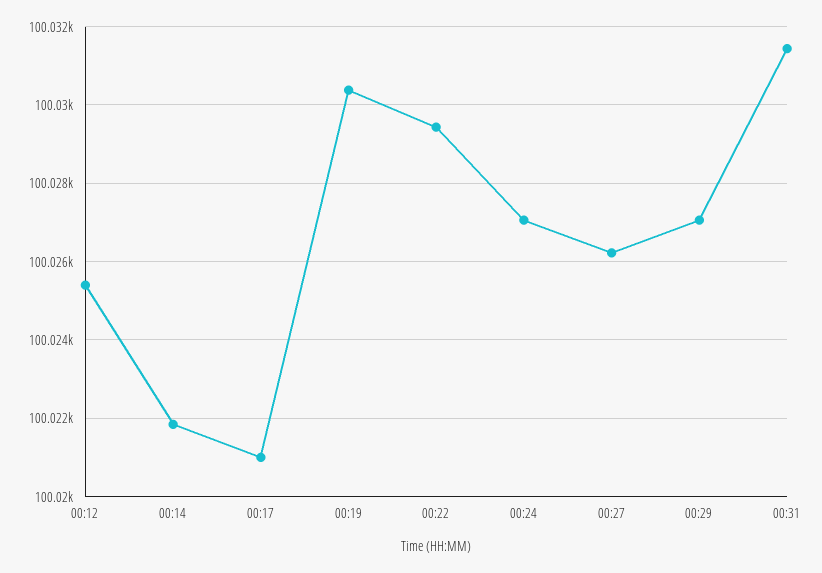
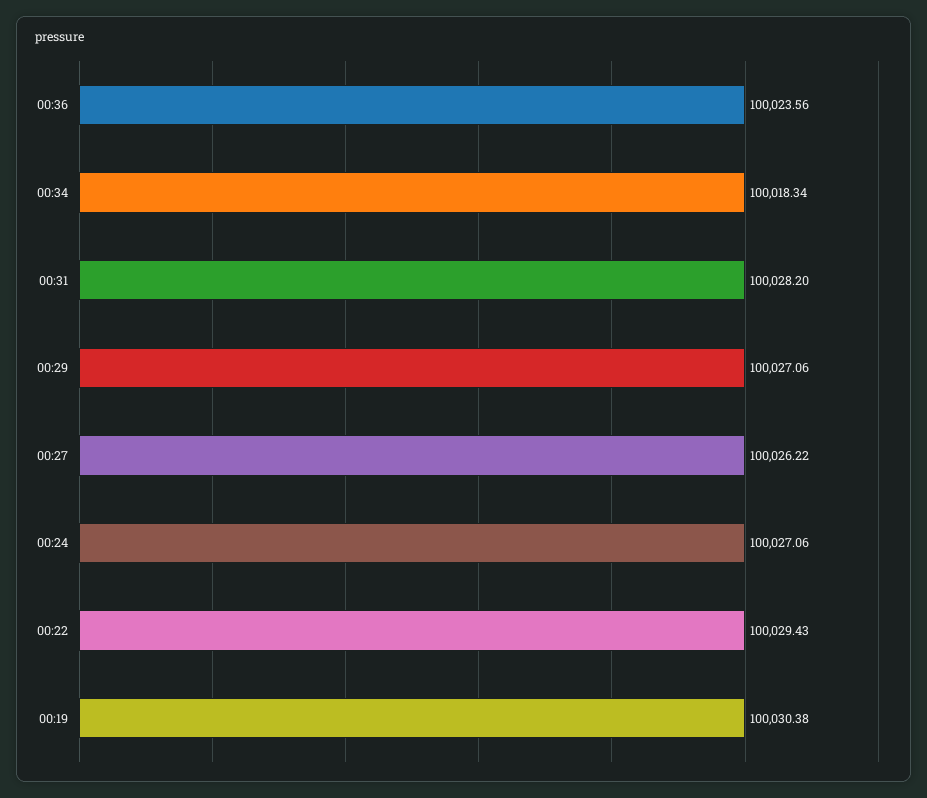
00:12: 100025.4 -> none
00:14: 100021.8 -> none
00:17: 100021 -> none
00:31: 100031.4 -> 100028.2
00:36: none -> 100023.56
00:34: none -> 100018.34

